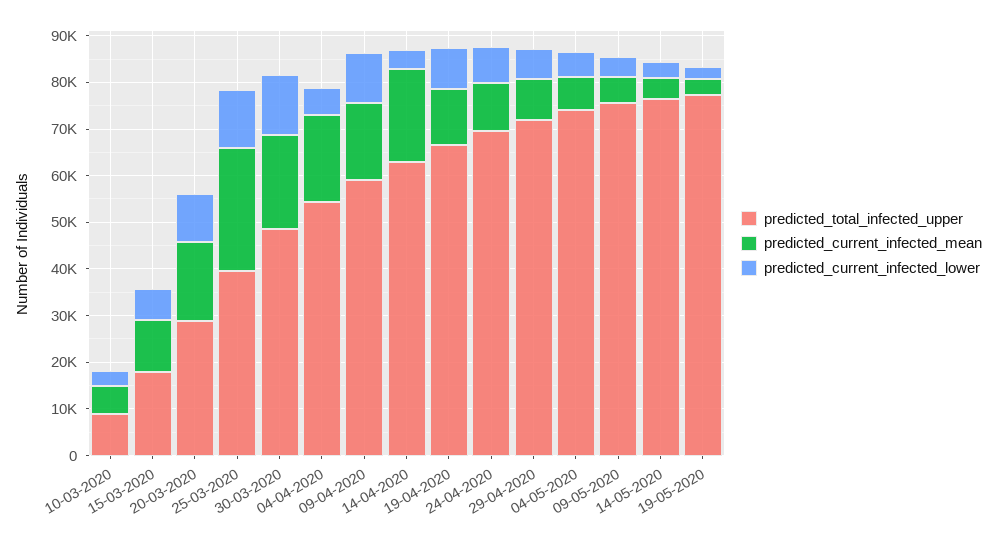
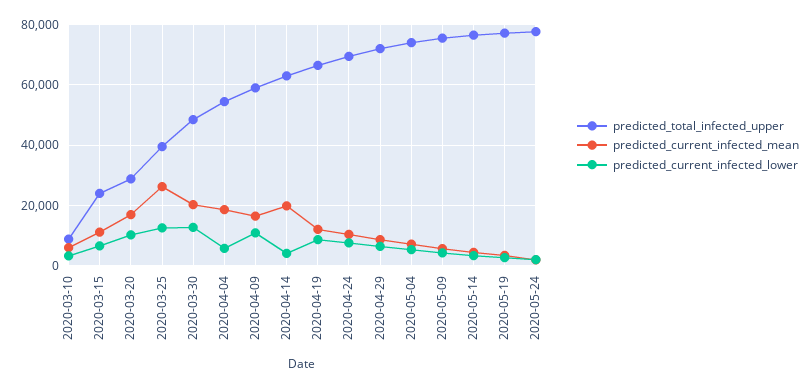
predicted_total_infected_upper, 15-03-2020: 18000 -> 24000
predicted_total_infected_upper, 2020-05-24: none -> 78000
predicted_current_infected_mean, 2020-05-24: none -> 2000
predicted_current_infected_lower, 2020-05-24: none -> 2000

